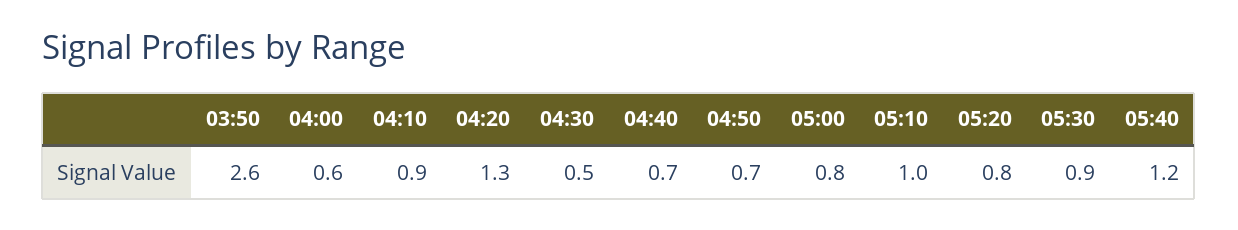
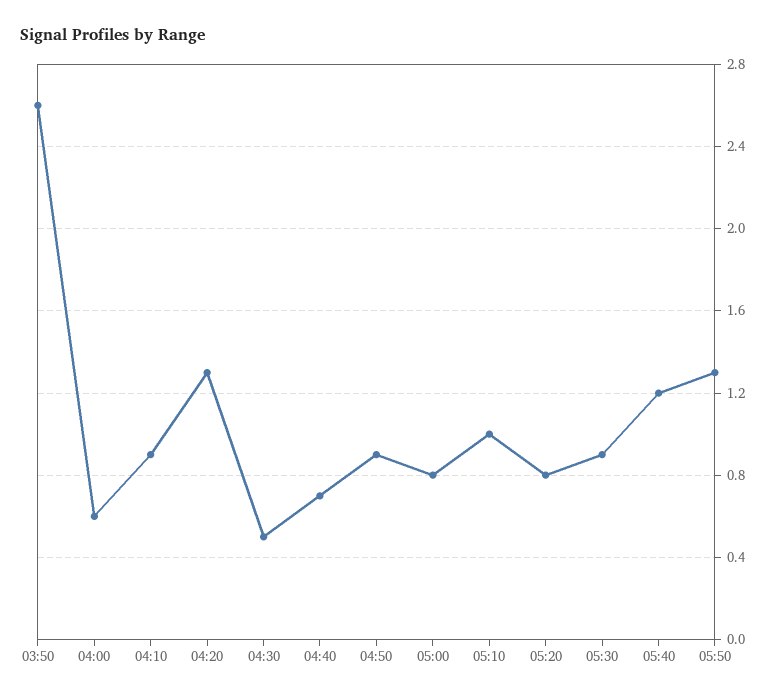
04:50: 0.7 -> 0.9
05:50: none -> 1.3

